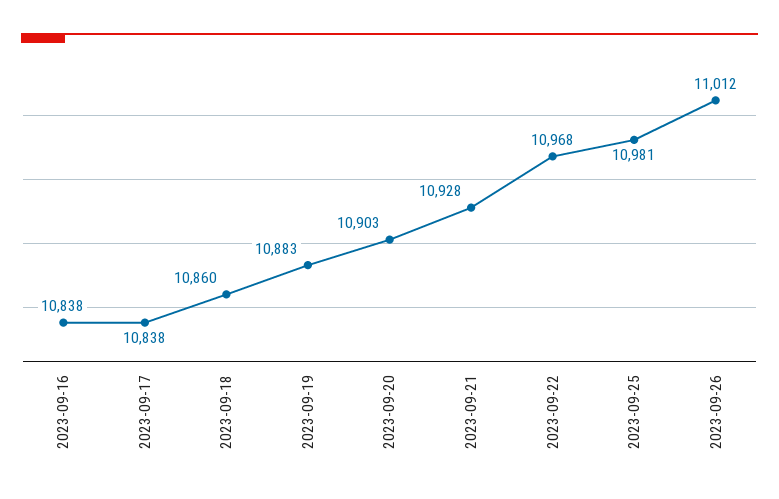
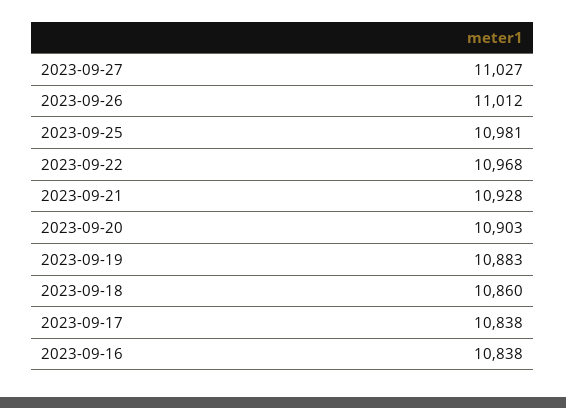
2023-09-27: none -> 11027

